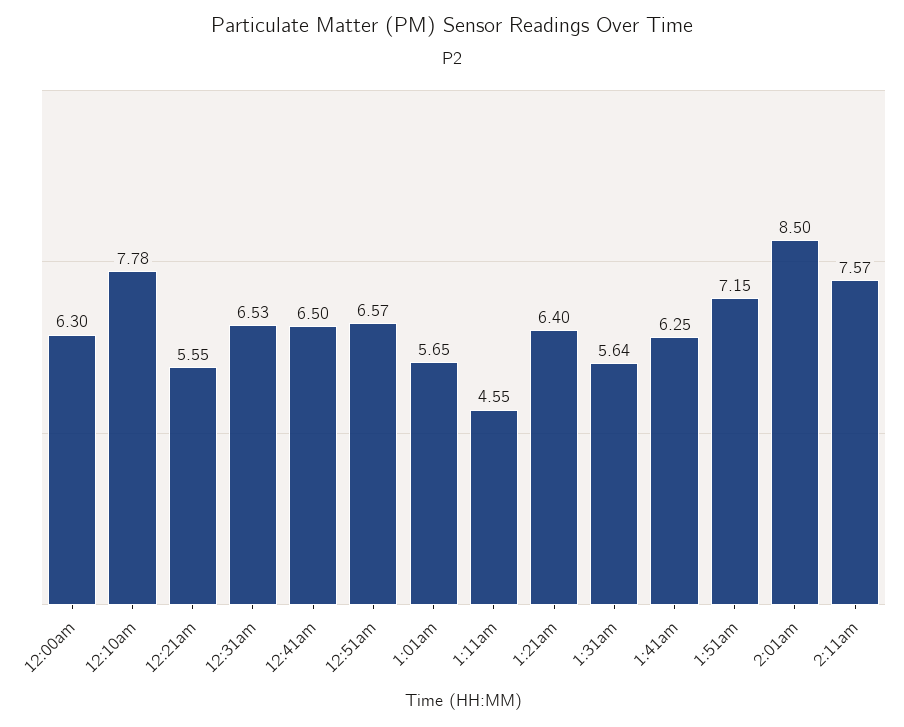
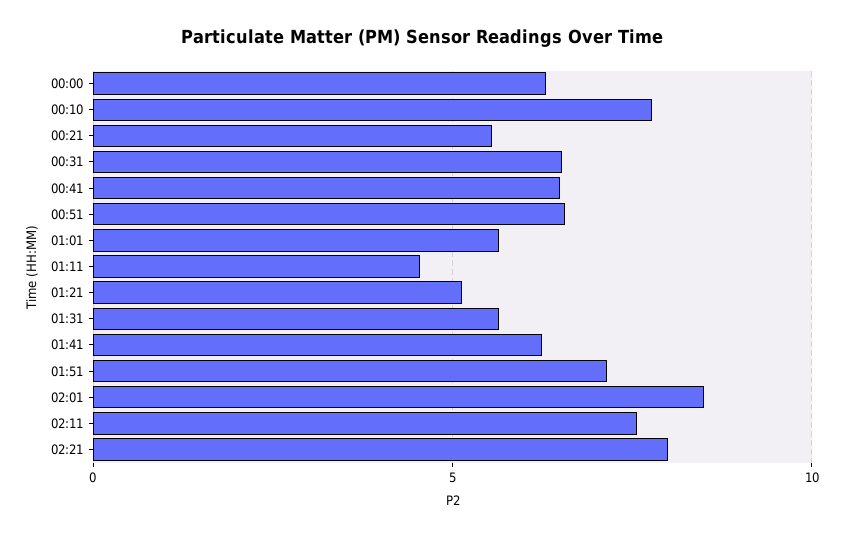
1:21am: 6.4 -> 5
02:21: none -> 8

